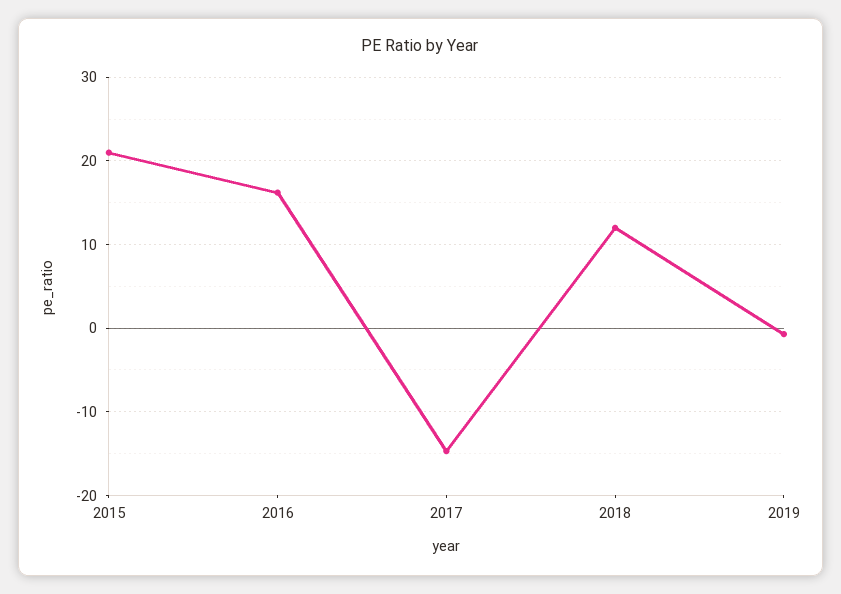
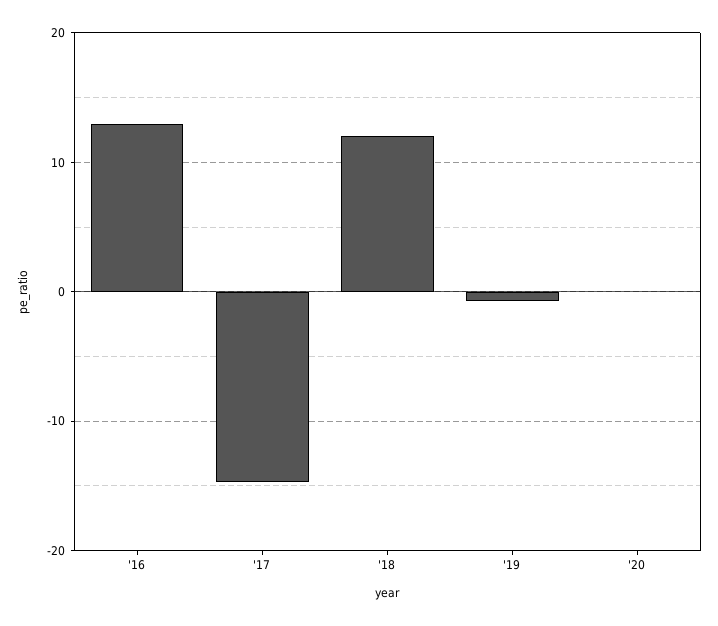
2015: 21 -> none
2016: 16 -> 13
'20: none -> 0

